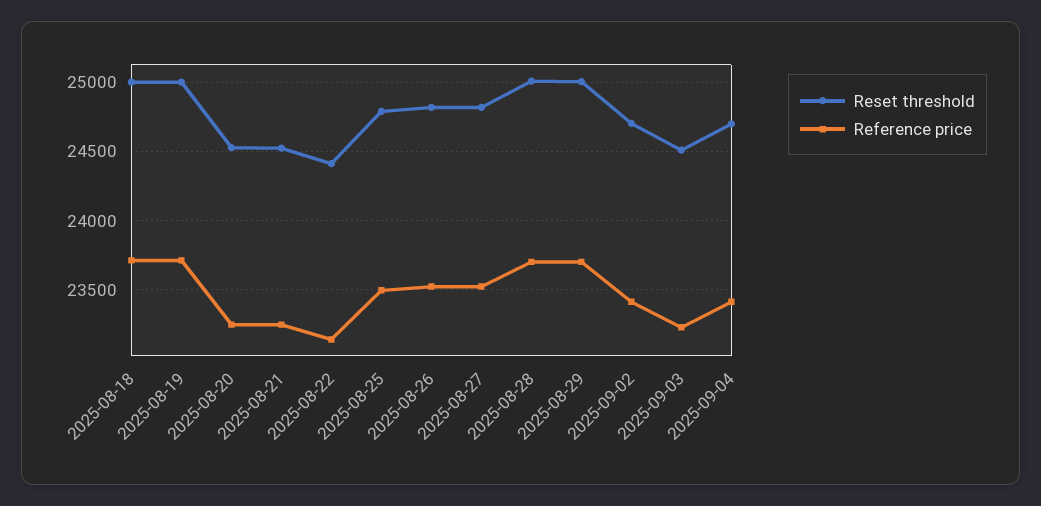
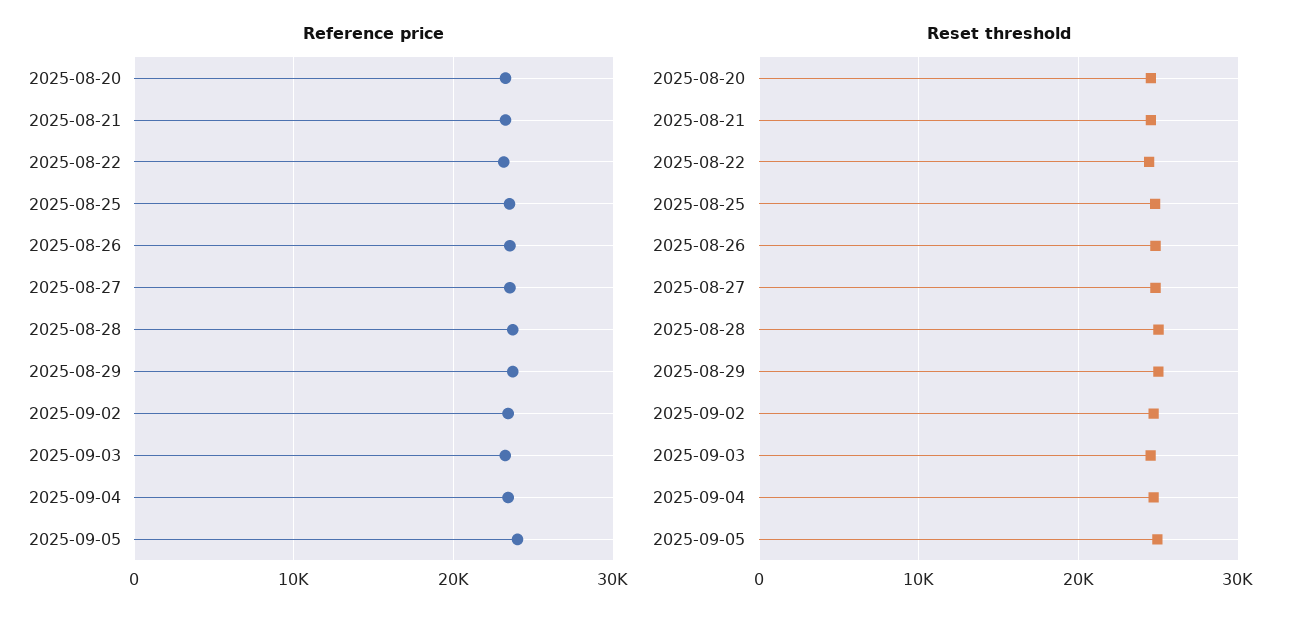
Reset threshold, 2025-08-18: 25000 -> none
Reference price, 2025-08-18: 23700 -> none
Reset threshold, 2025-08-19: 25000 -> none
Reference price, 2025-08-19: 23700 -> none
Reference price, 2025-09-05: none -> 24000
Reset threshold, 2025-09-05: none -> 25000

